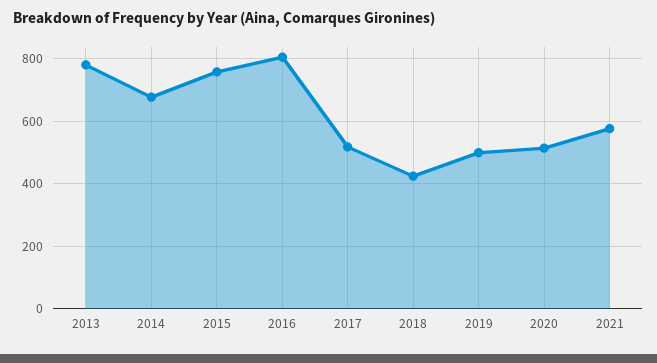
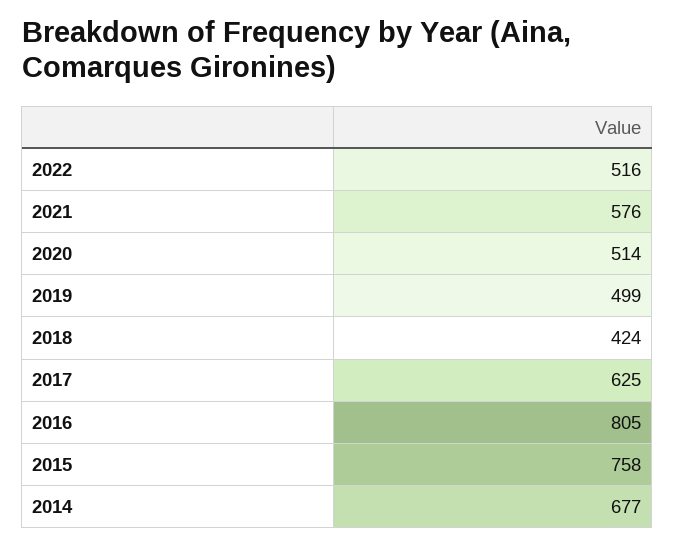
2013: 780 -> none
2017: 520 -> 625
2022: none -> 516

